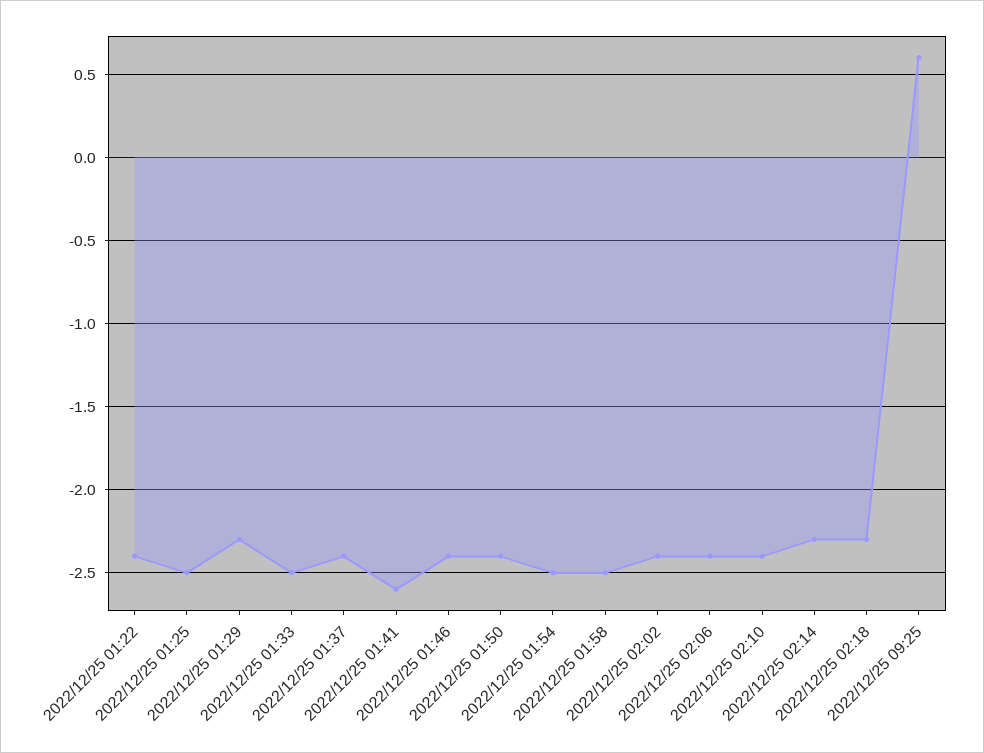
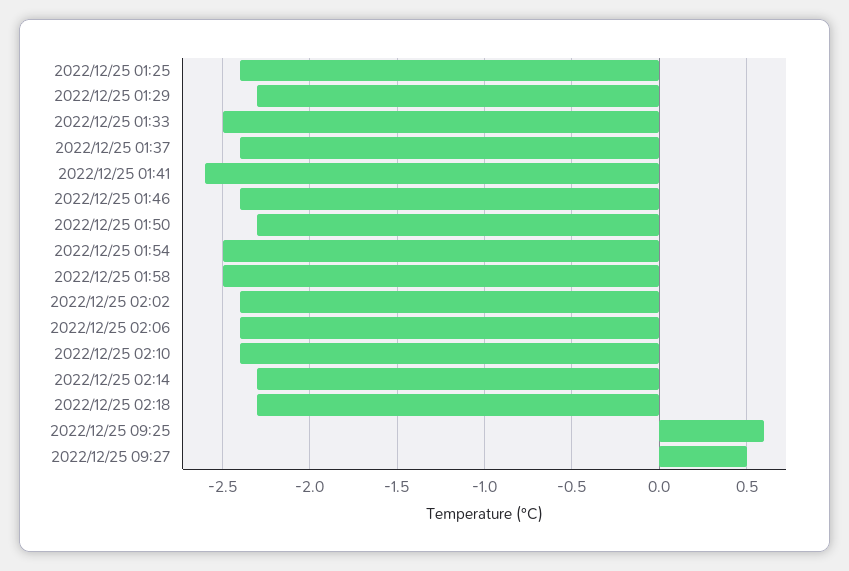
2022/12/25 01:22: -2.4 -> none
2022/12/25 01:25: -2.5 -> -2.4
2022/12/25 01:50: -2.4 -> -2.3
2022/12/25 09:27: none -> 0.5

